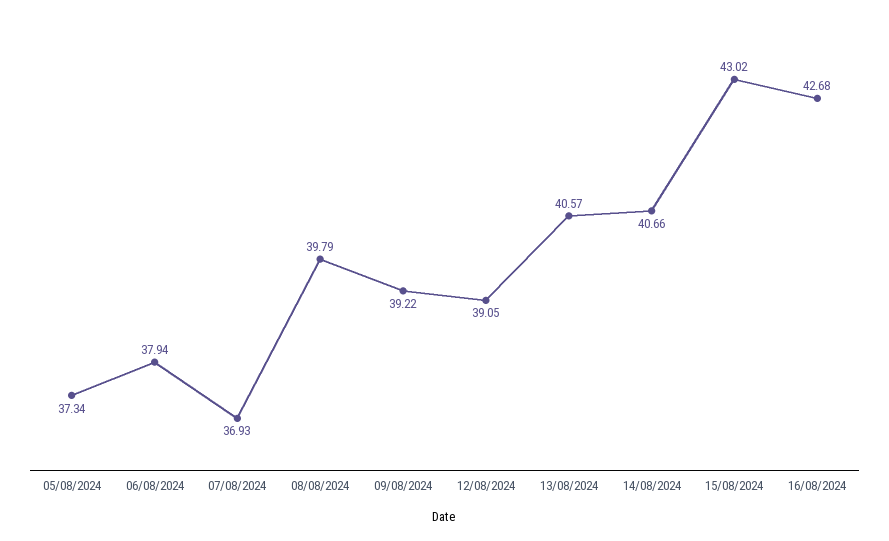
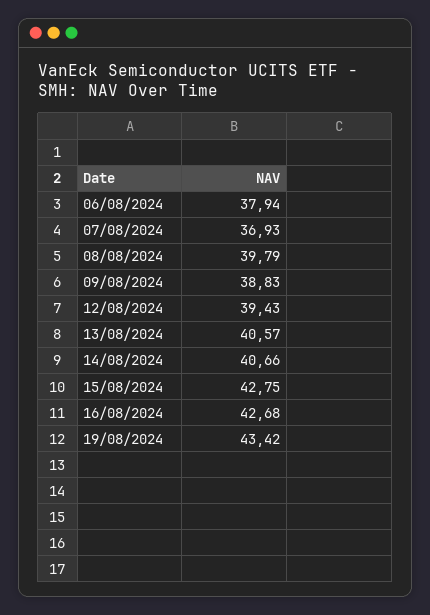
05/08/2024: 37.34 -> none
09/08/2024: 39.22 -> 38.83
12/08/2024: 39.05 -> 39.43
15/08/2024: 43.02 -> 42.75
19/08/2024: none -> 43.42

